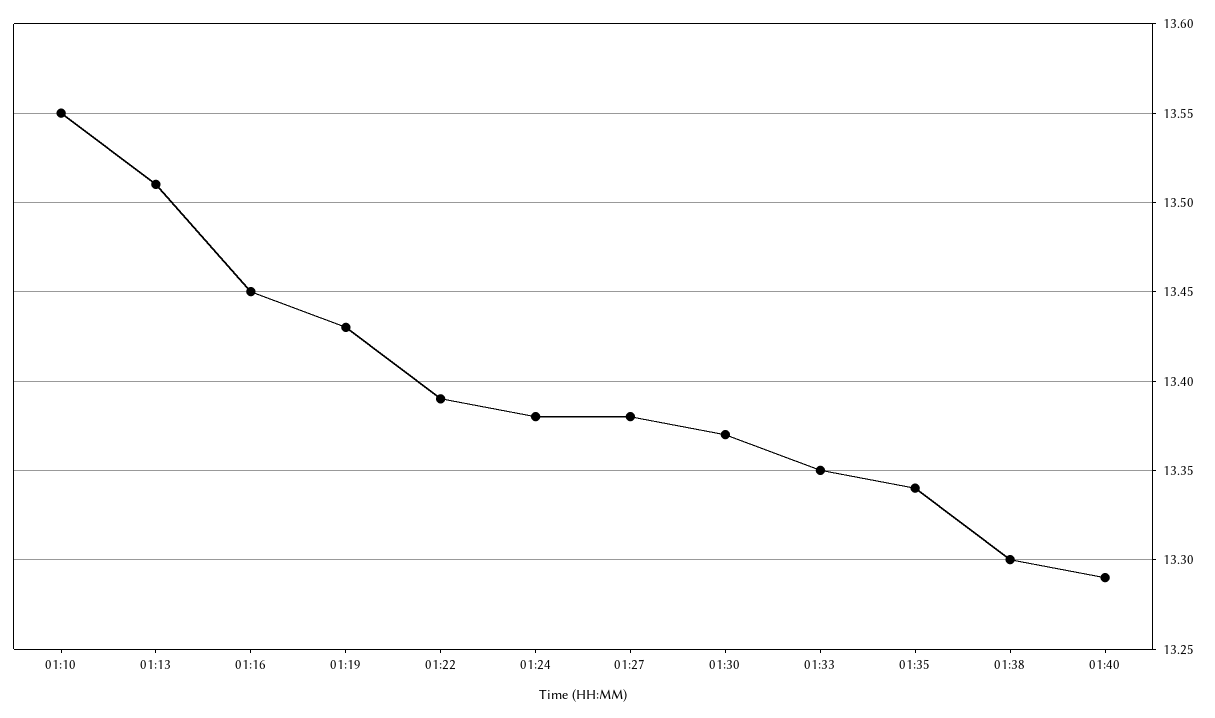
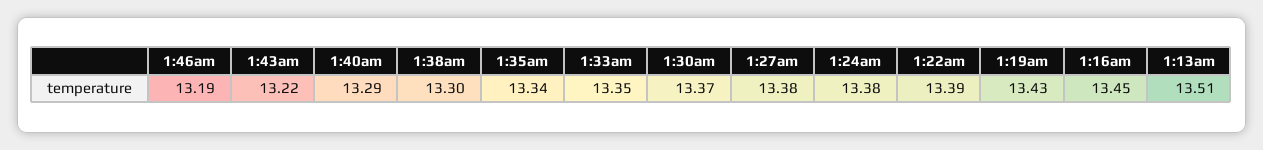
01:10: 13.55 -> none
1:46am: none -> 13.19
1:43am: none -> 13.22

